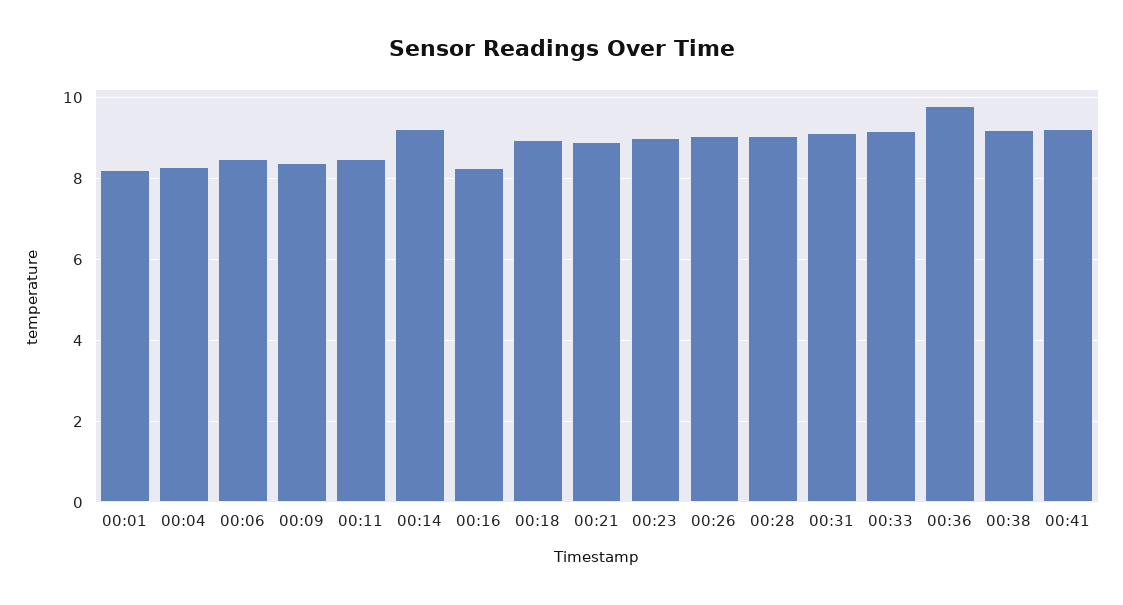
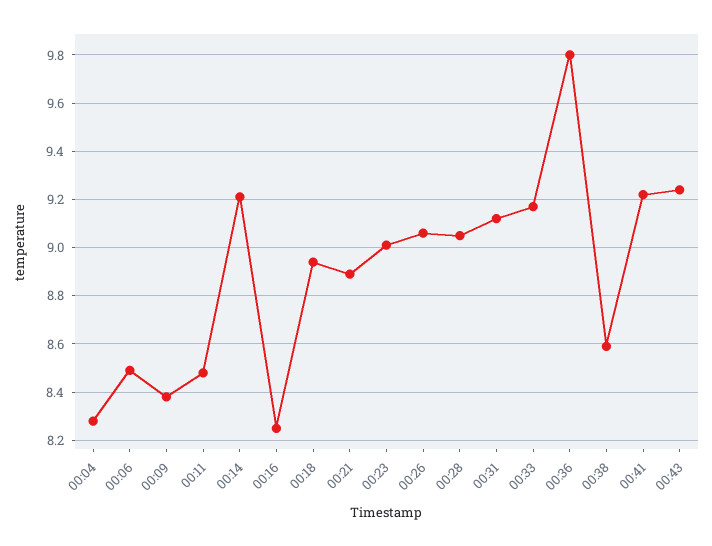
00:01: 8.2 -> none
00:38: 9.2 -> 8.6
00:43: none -> 9.25

